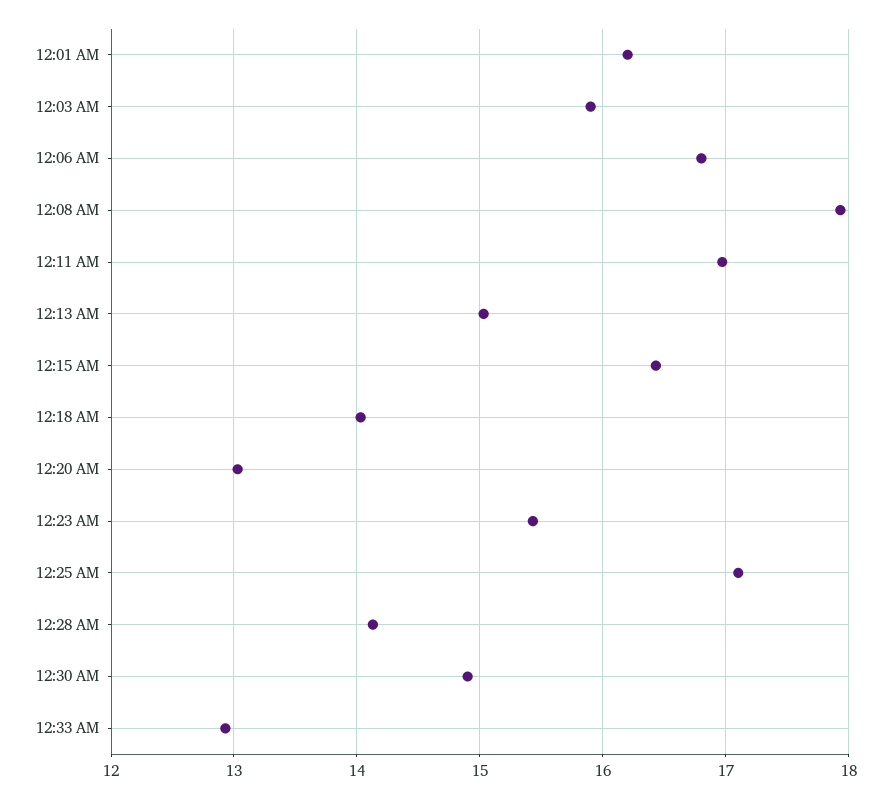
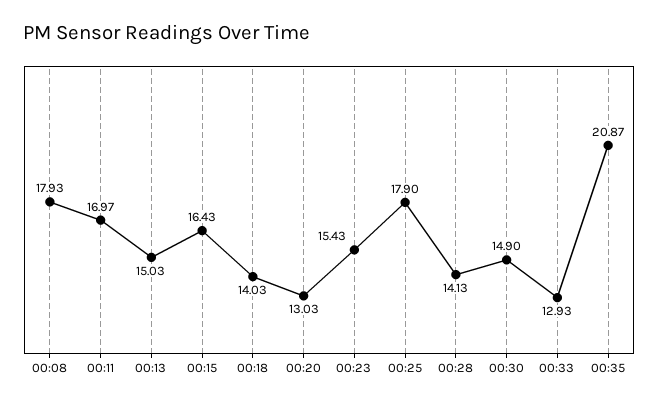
12:01 AM: 16.2 -> none
12:03 AM: 15.9 -> none
12:06 AM: 16.8 -> none
12:25 AM: 17.1 -> 17.9
00:35: none -> 20.87

